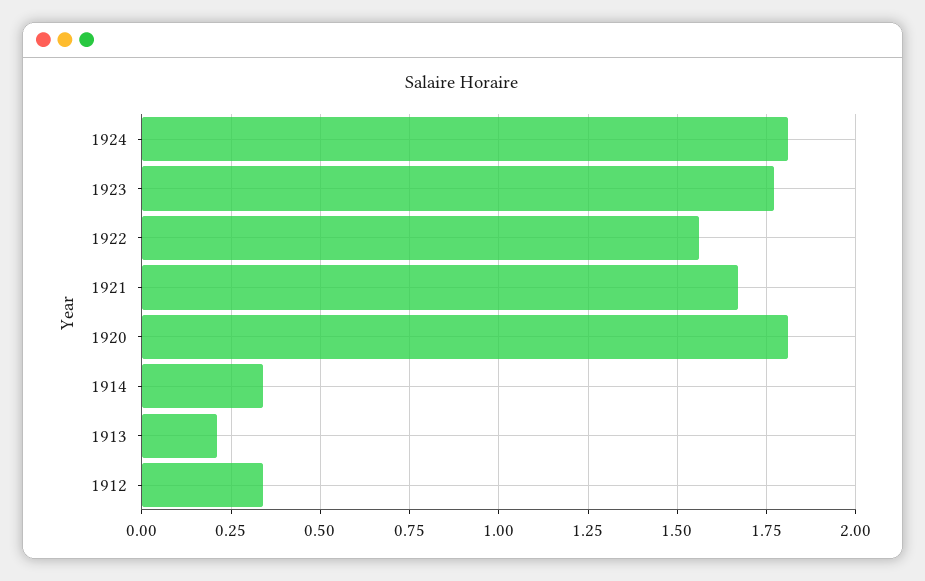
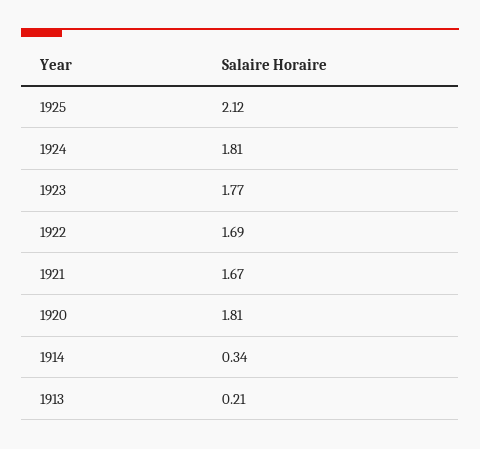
1922: 1.55 -> 1.69
1912: 0.35 -> none
1925: none -> 2.12

